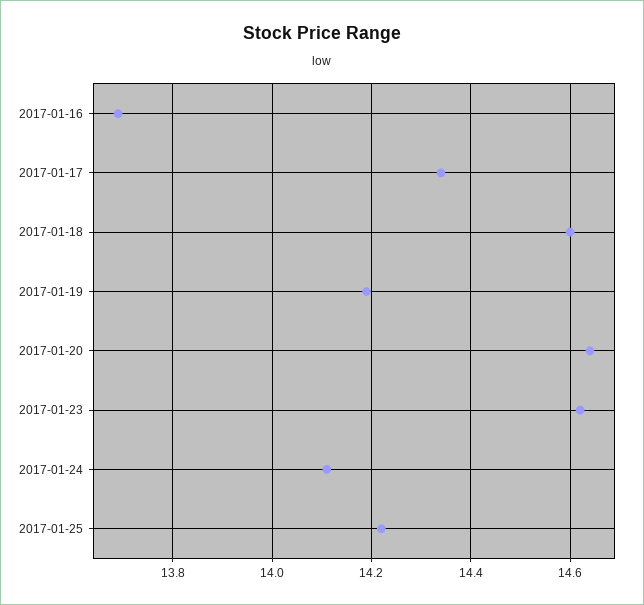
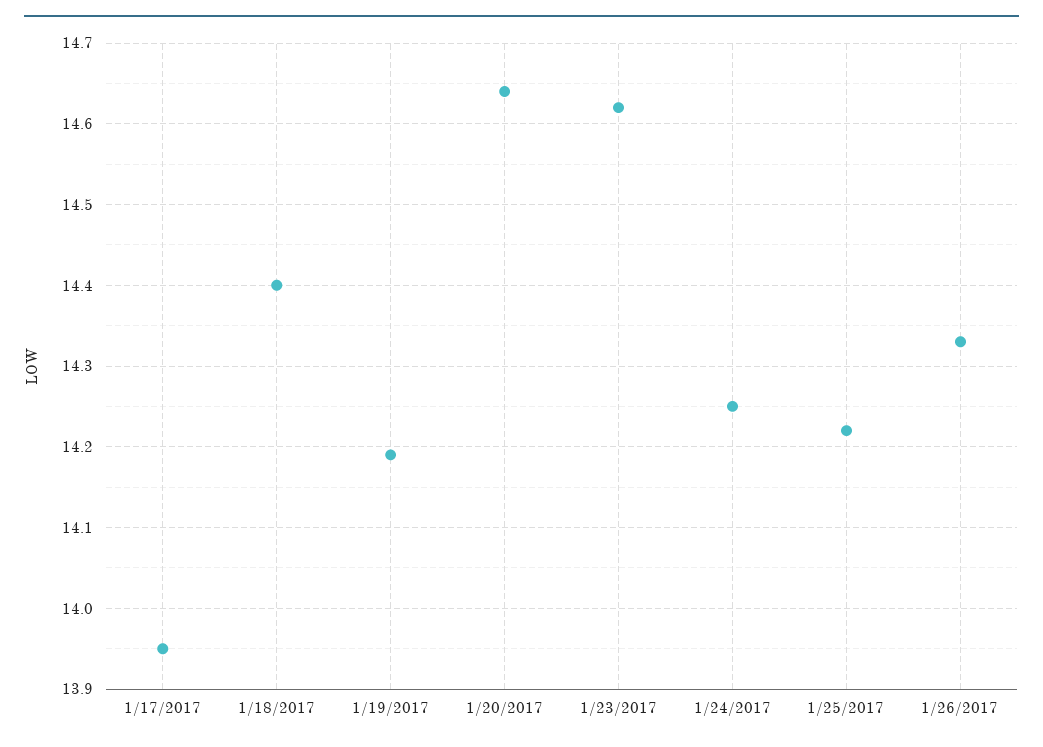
2017-01-16: 13.7 -> none
2017-01-17: 14.35 -> 13.95
2017-01-18: 14.6 -> 14.4
2017-01-24: 14.1 -> 14.25
1/26/2017: none -> 14.33

